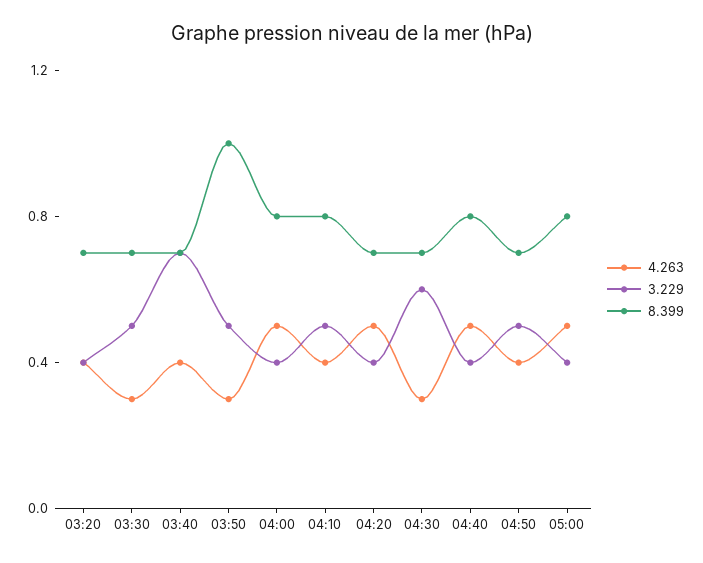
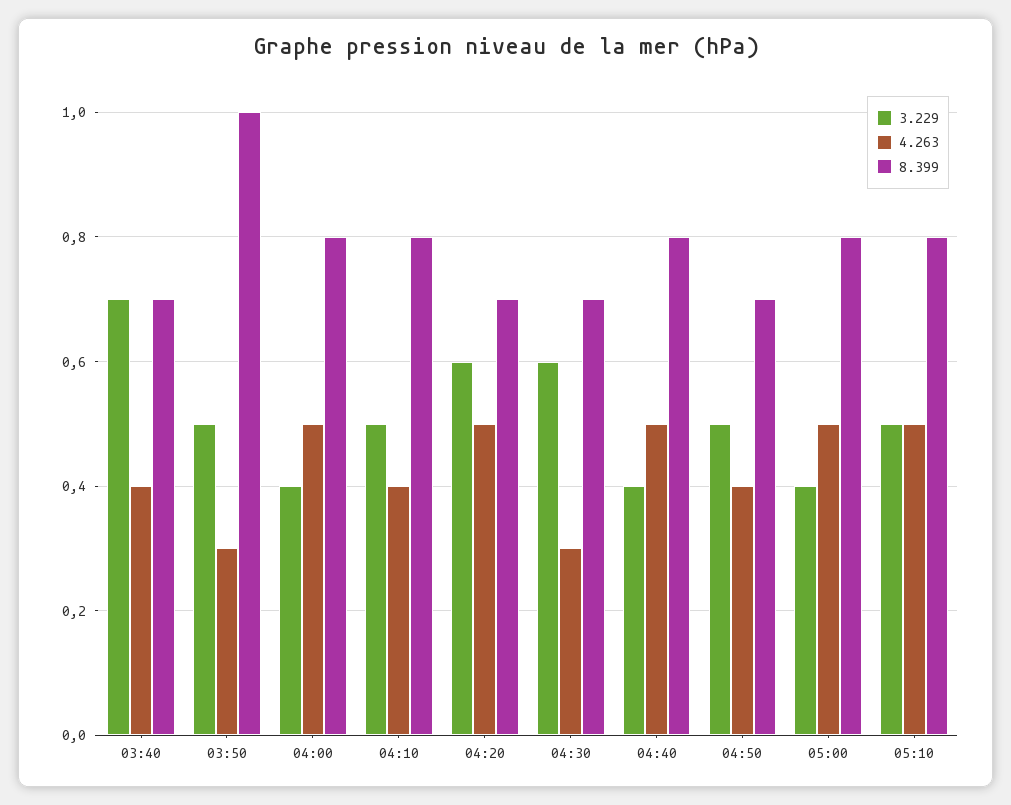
4.263, 03:20: 0.4 -> none
3.229, 03:20: 0.4 -> none
8.399, 03:20: 0.7 -> none
4.263, 03:30: 0.3 -> none
3.229, 03:30: 0.5 -> none
8.399, 03:30: 0.7 -> none
3.229, 04:20: 0.4 -> 0.6
3.229, 05:10: none -> 0.5
4.263, 05:10: none -> 0.5
8.399, 05:10: none -> 0.8

